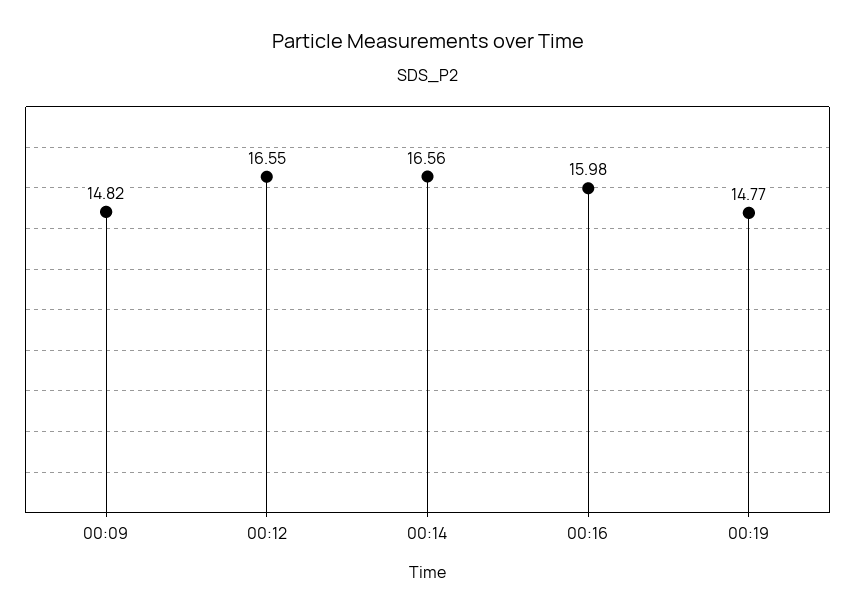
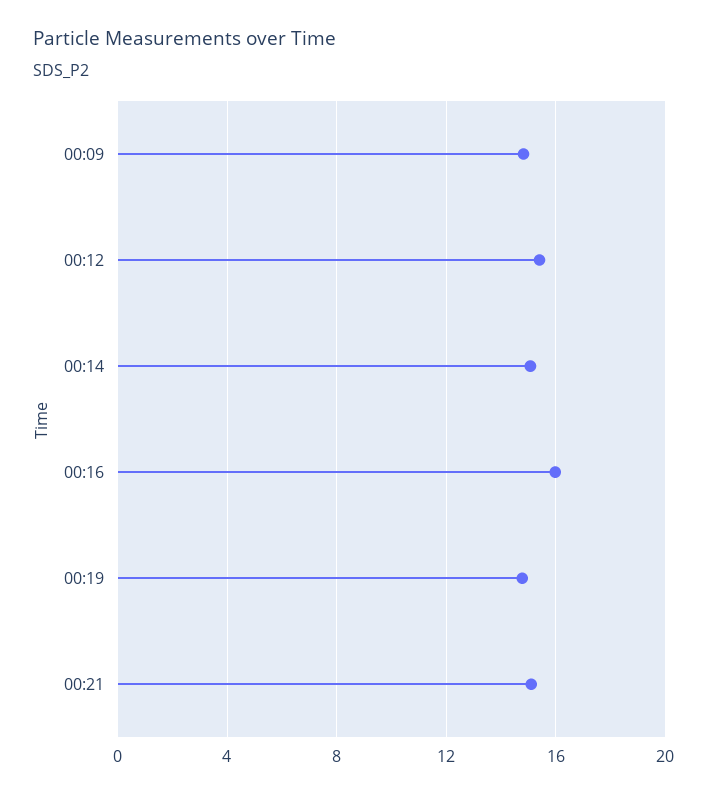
00:12: 16.55 -> 15.5
00:14: 16.56 -> 15
00:21: none -> 15

